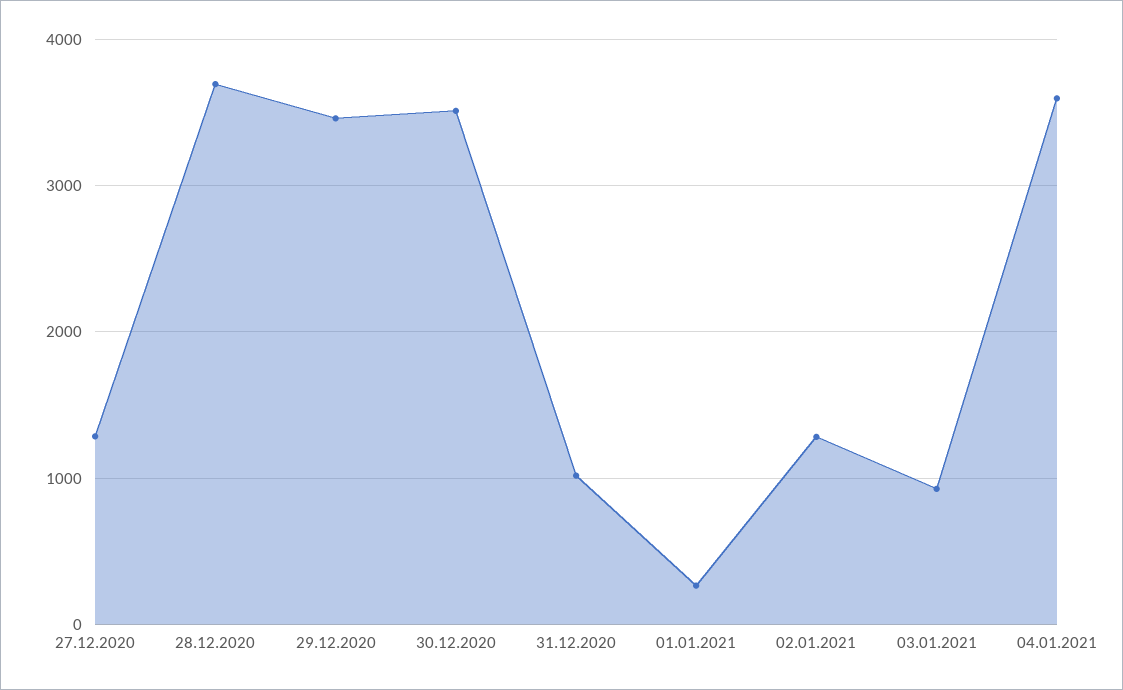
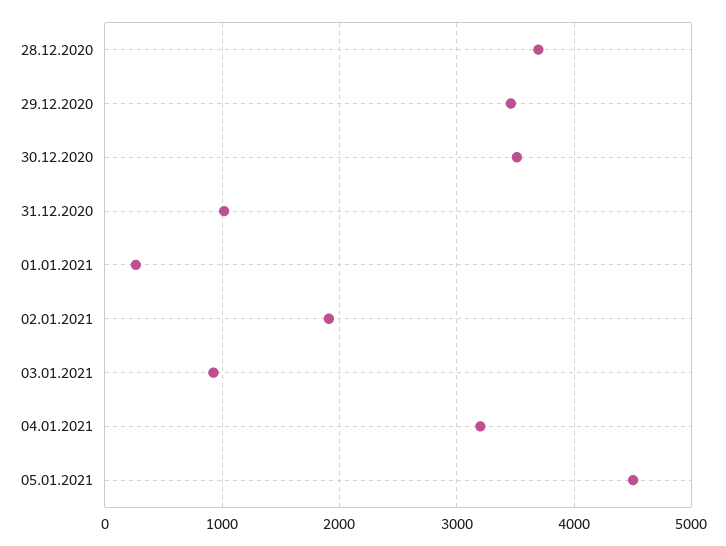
27.12.2020: 1300 -> none
02.01.2021: 1300 -> 1900
04.01.2021: 3600 -> 3200
05.01.2021: none -> 4500

